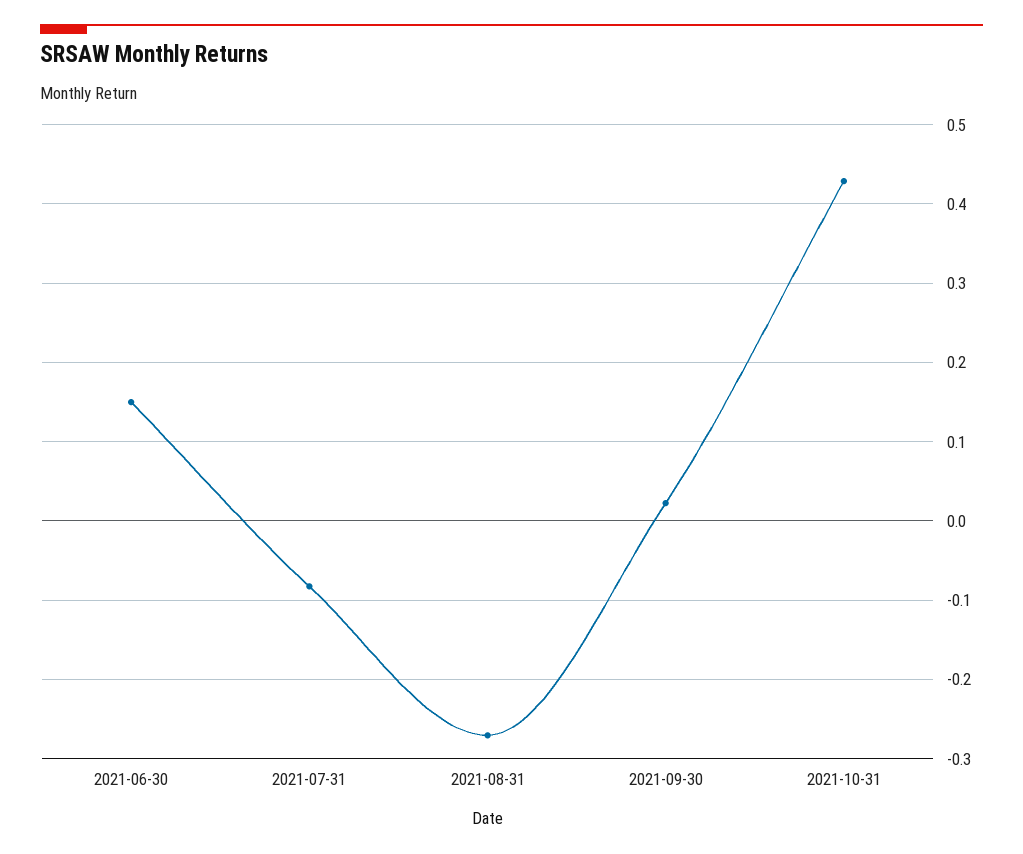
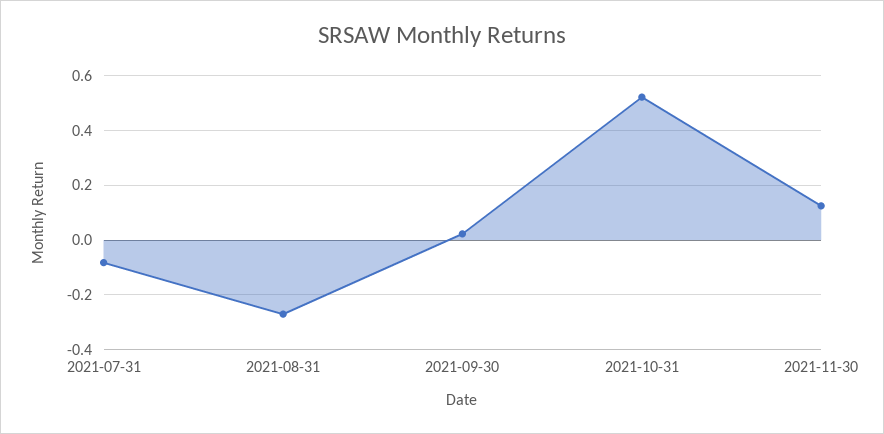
2021-06-30: 0.15 -> none
2021-10-31: 0.43 -> 0.525
2021-11-30: none -> 0.125

